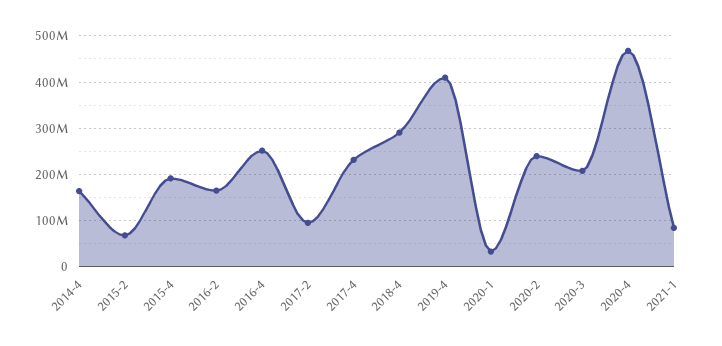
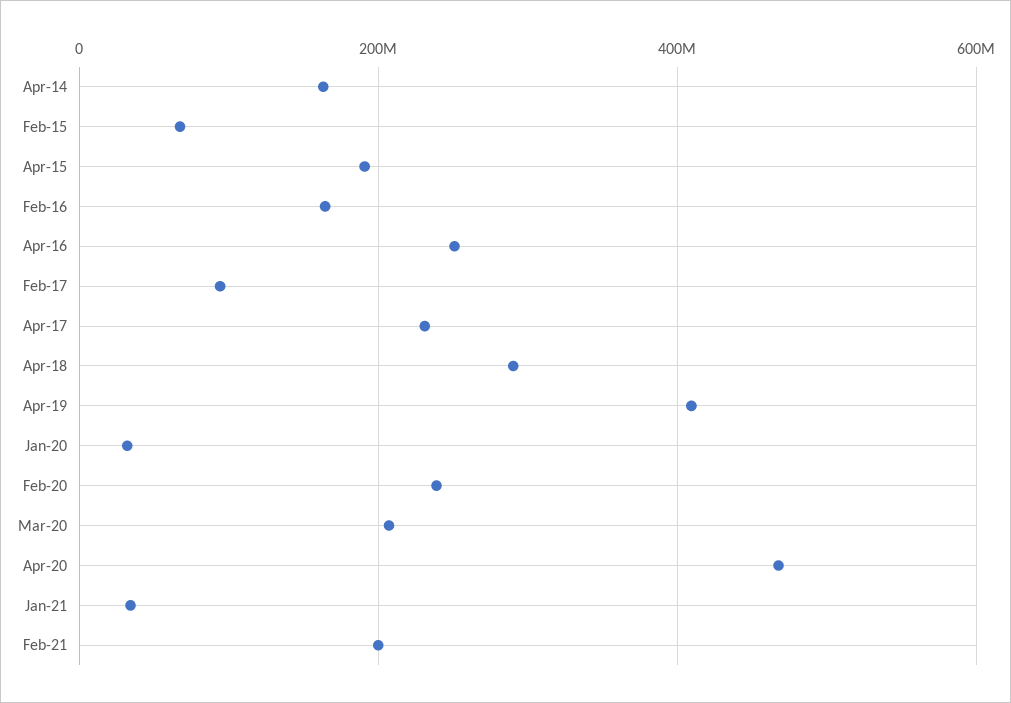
2021-1: 80000000 -> 40000000
Feb-21: none -> 200000000

